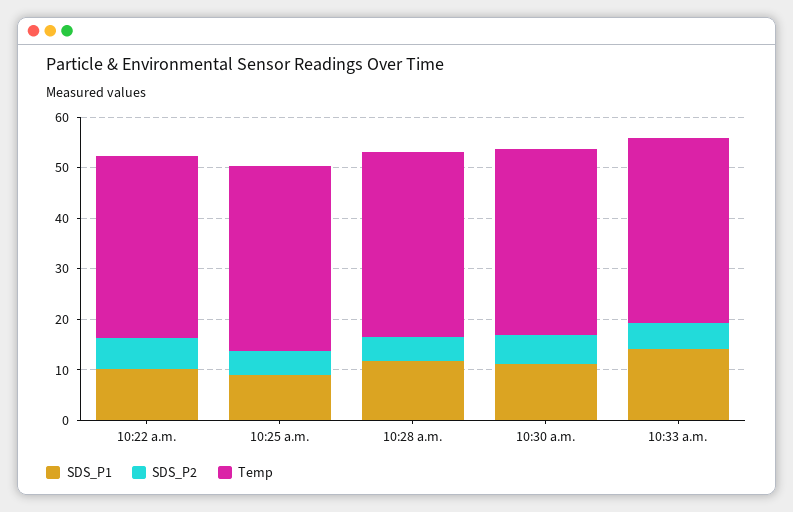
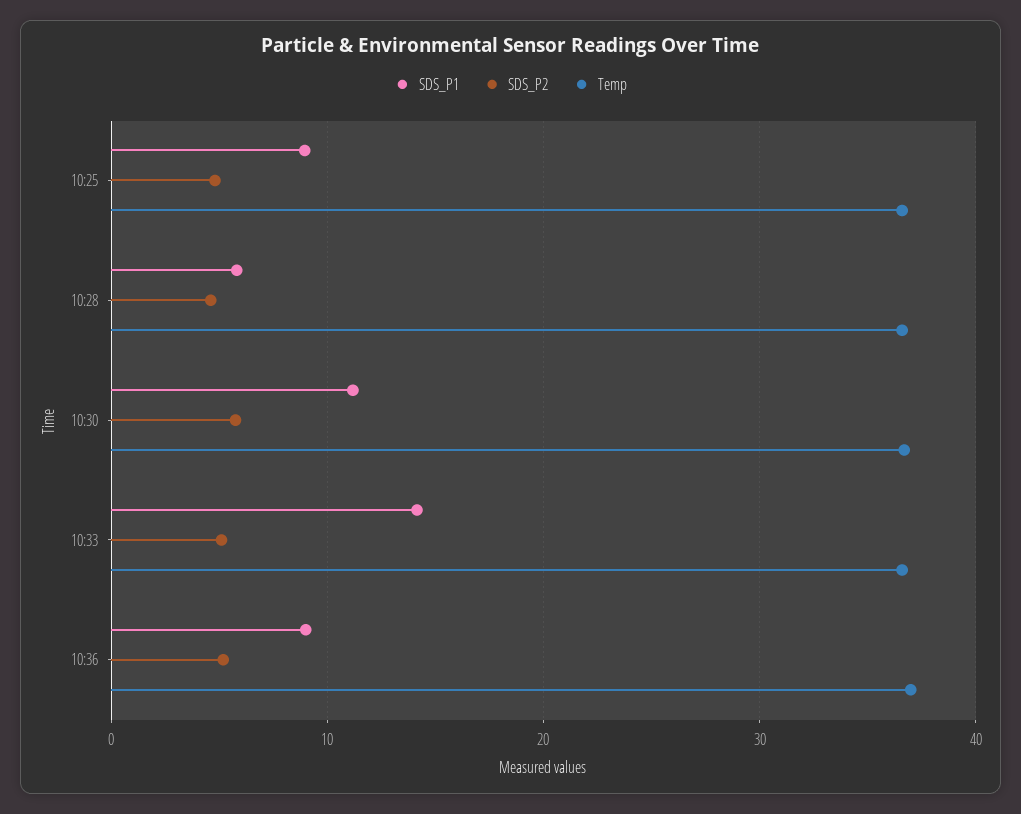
SDS_P1, 10:22 a.m.: 10 -> none
SDS_P2, 10:22 a.m.: 6 -> none
Temp, 10:22 a.m.: 36 -> none
SDS_P1, 10:28 a.m.: 12 -> 6
SDS_P1, 10:36: none -> 9
SDS_P2, 10:36: none -> 5
Temp, 10:36: none -> 37

